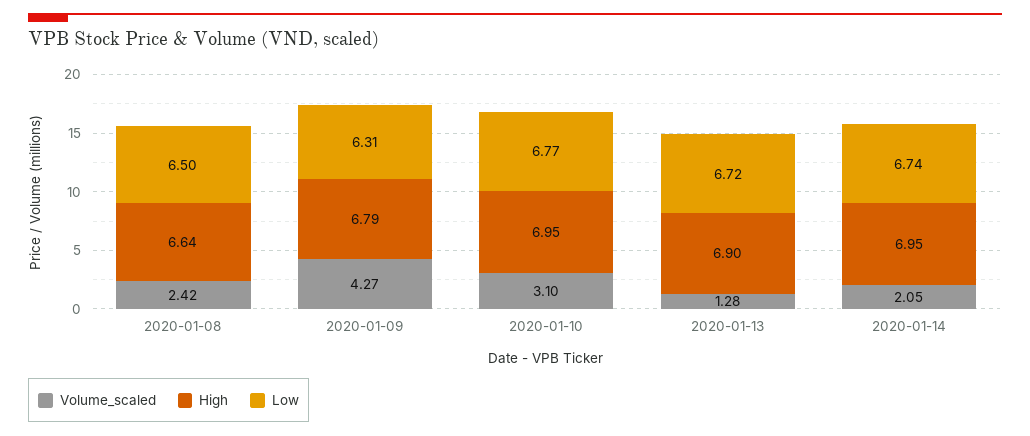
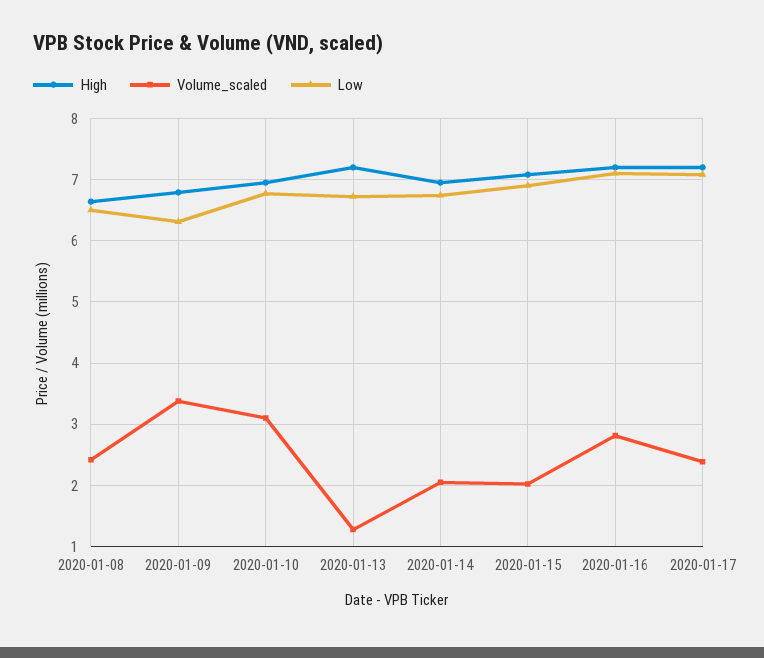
Volume_scaled, 2020-01-09: 4.27 -> 3.4
High, 2020-01-13: 6.9 -> 7.2
High, 2020-01-15: none -> 7.1
Volume_scaled, 2020-01-15: none -> 2
Low, 2020-01-15: none -> 6.9
High, 2020-01-16: none -> 7.2
Volume_scaled, 2020-01-16: none -> 2.8
Low, 2020-01-16: none -> 7.1
High, 2020-01-17: none -> 7.2
Volume_scaled, 2020-01-17: none -> 2.4
Low, 2020-01-17: none -> 7.1

